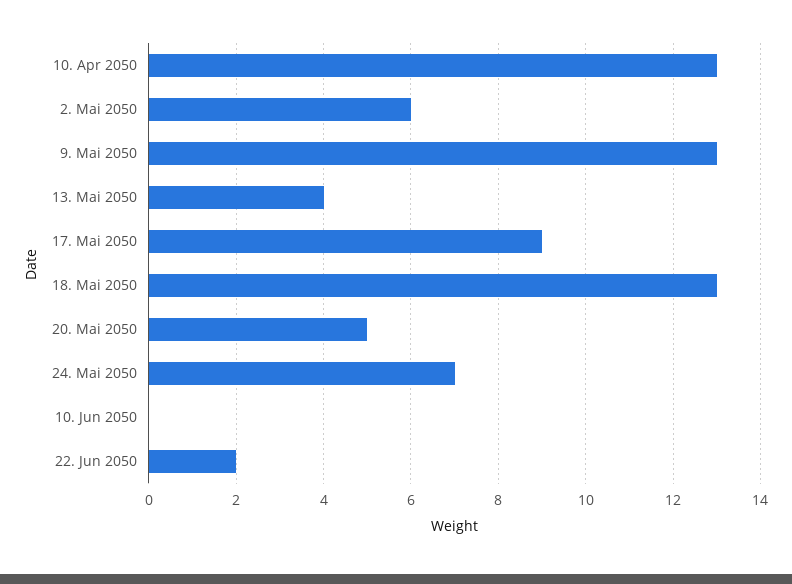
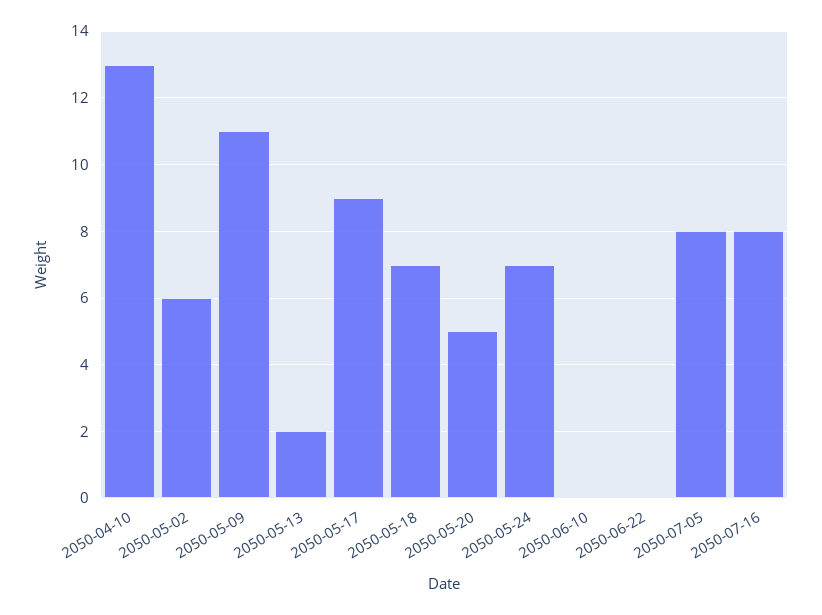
9. Mai 2050: 13 -> 11
13. Mai 2050: 4 -> 2
18. Mai 2050: 13 -> 7
22. Jun 2050: 2 -> 0
2050-07-05: none -> 8
2050-07-16: none -> 8

